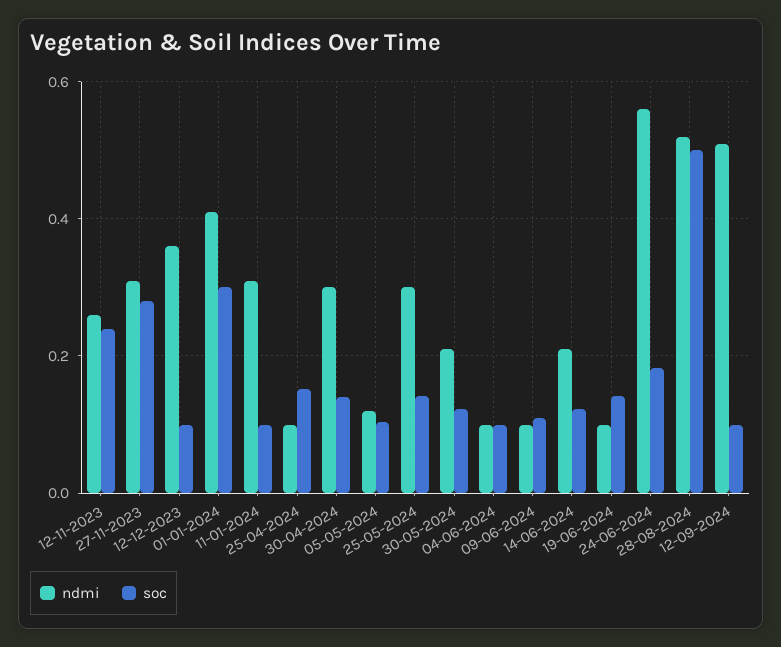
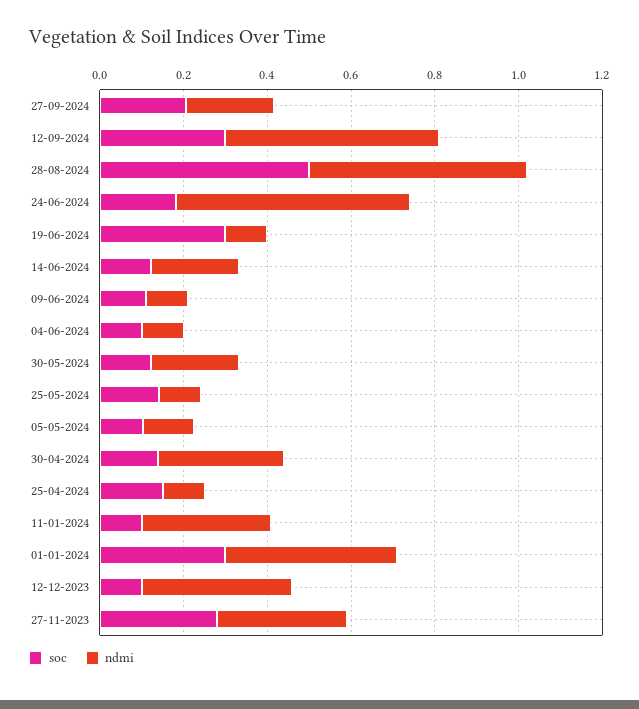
ndmi, 12-11-2023: 0.26 -> none
soc, 12-11-2023: 0.24 -> none
ndmi, 25-05-2024: 0.3 -> 0.1
soc, 19-06-2024: 0.14 -> 0.3
soc, 12-09-2024: 0.1 -> 0.3
soc, 27-09-2024: none -> 0.2
ndmi, 27-09-2024: none -> 0.2

